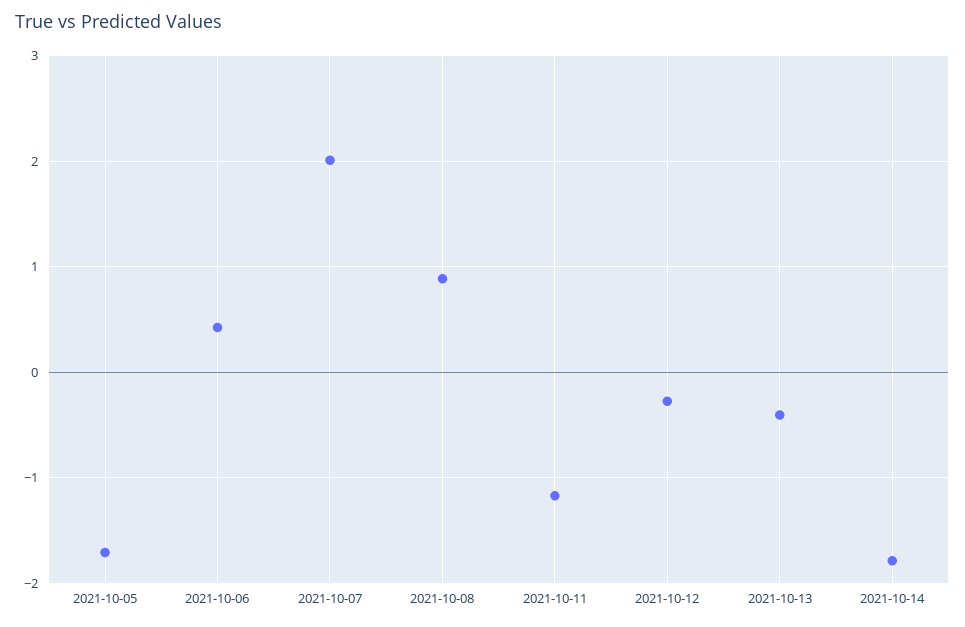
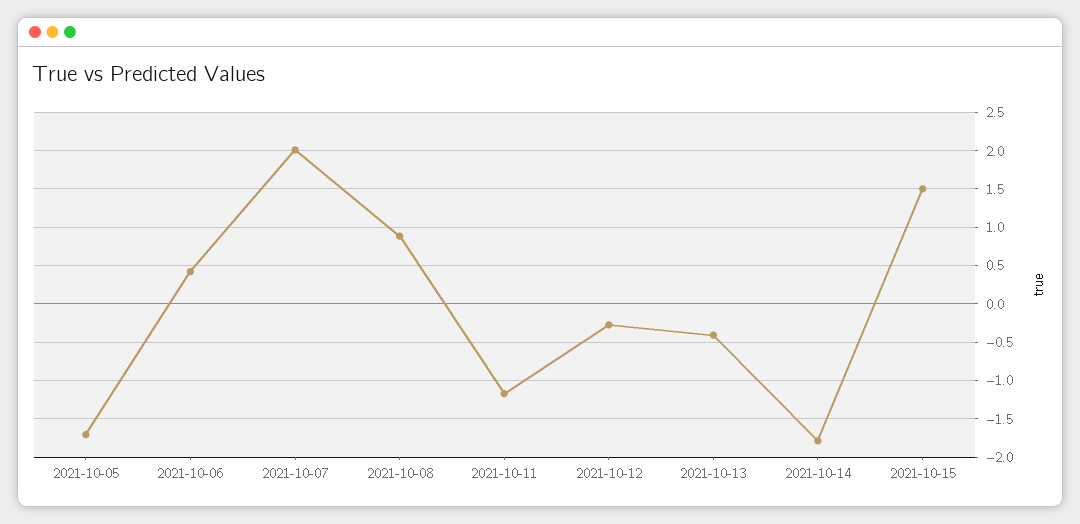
2021-10-15: none -> 1.5

